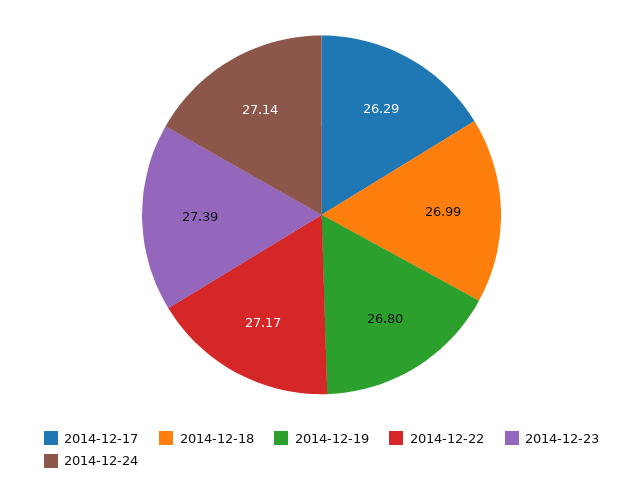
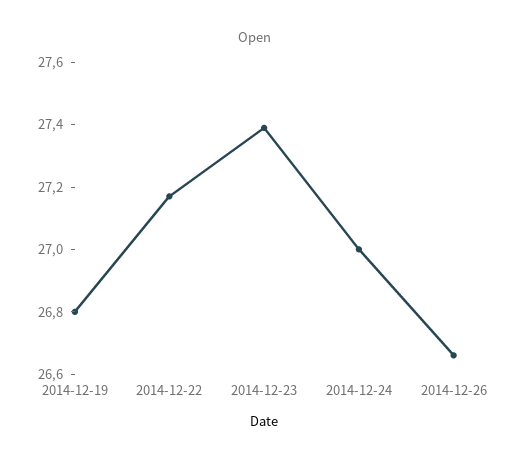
2014-12-17: 26.29 -> none
2014-12-18: 26.99 -> none
2014-12-24: 27.14 -> 27
2014-12-26: none -> 26.65

